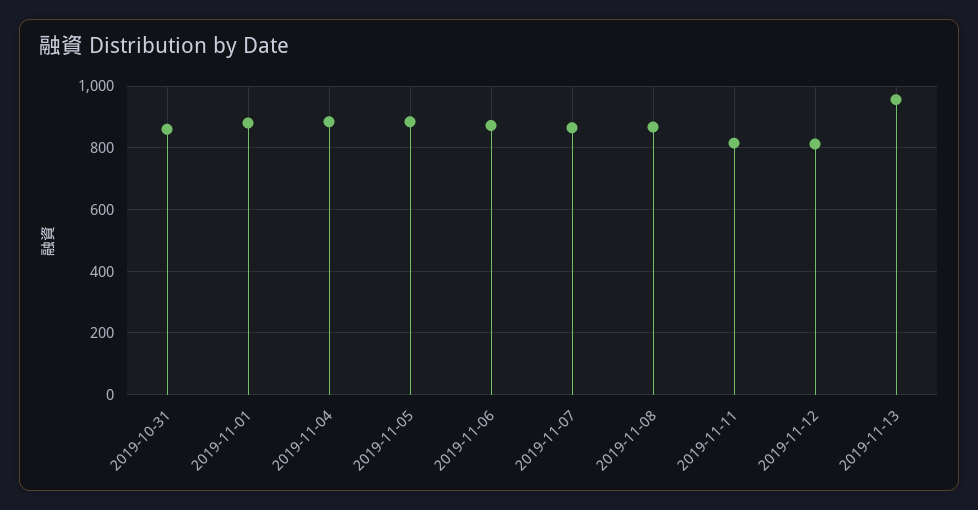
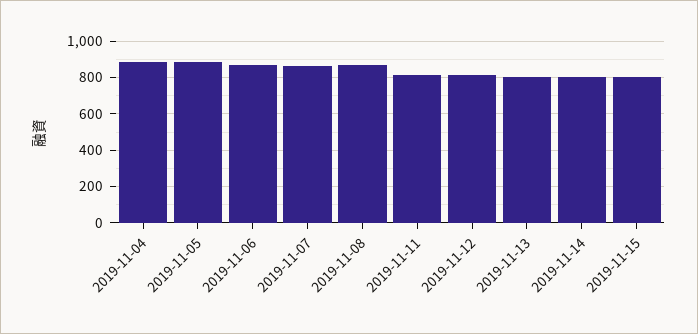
2019-10-31: 860 -> none
2019-11-01: 880 -> none
2019-11-13: 960 -> 800
2019-11-14: none -> 800
2019-11-15: none -> 800

